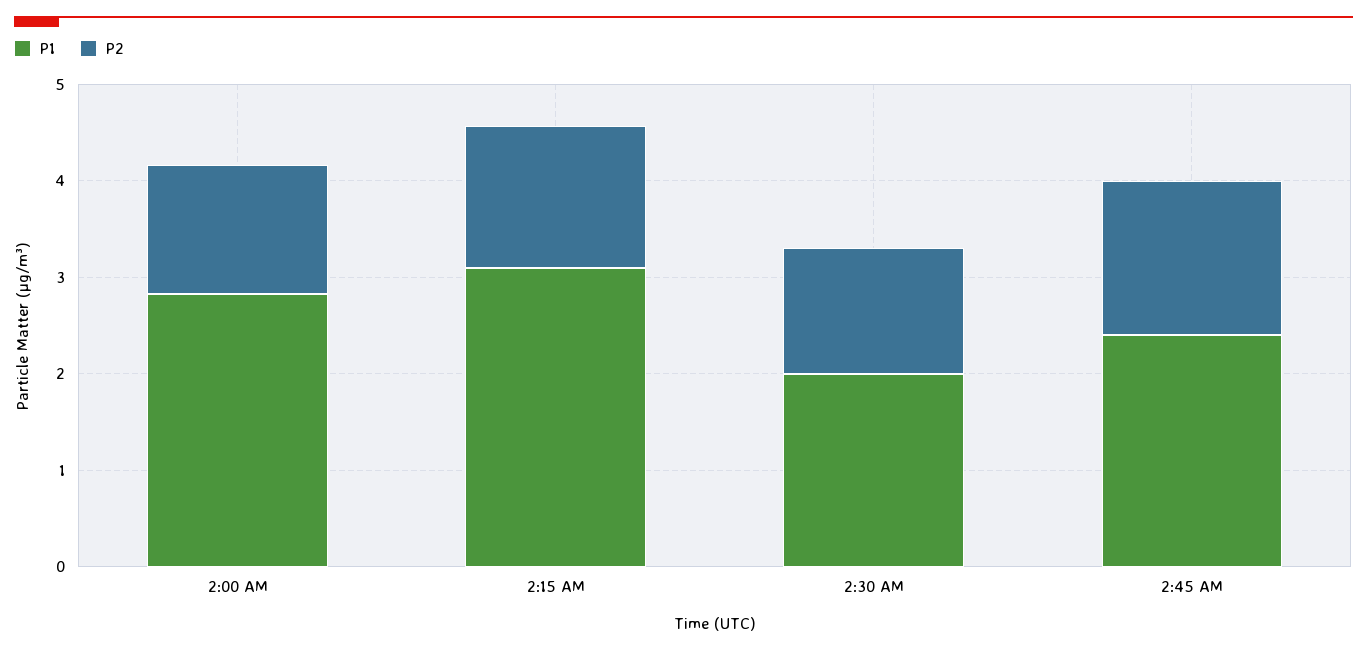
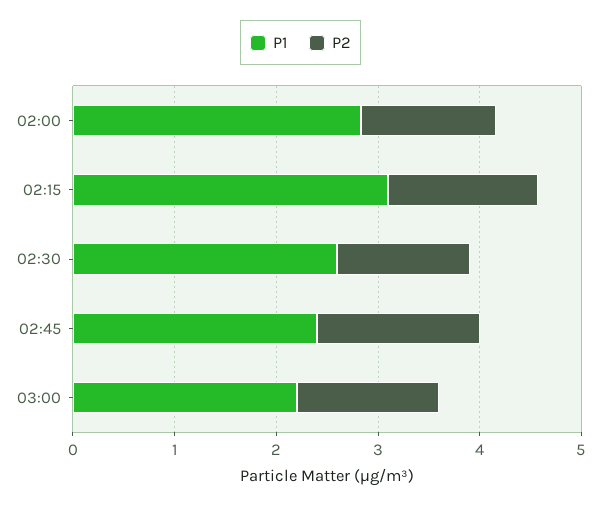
P1, 2:30 AM: 2 -> 2.6
P1, 03:00: none -> 2.2
P2, 03:00: none -> 1.4

